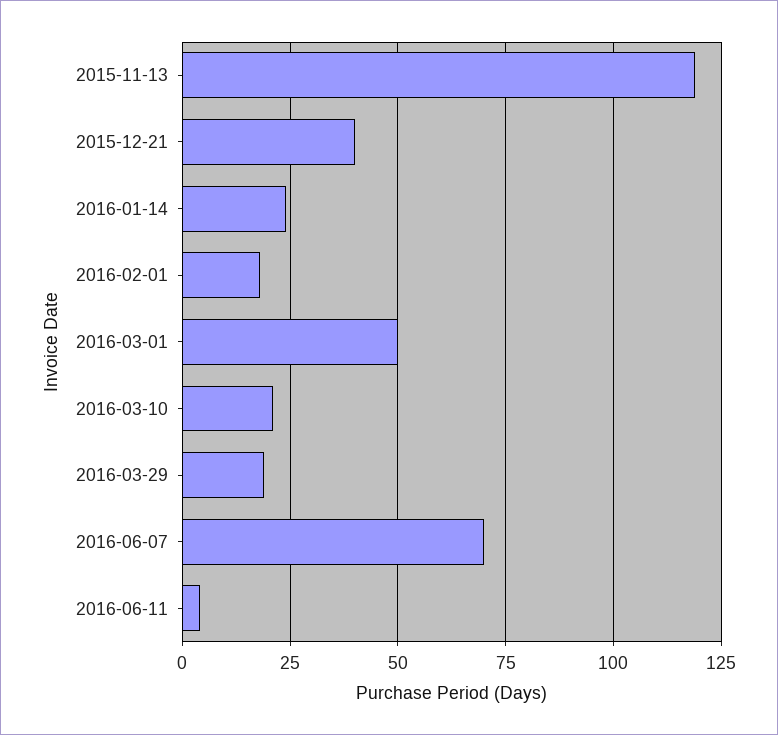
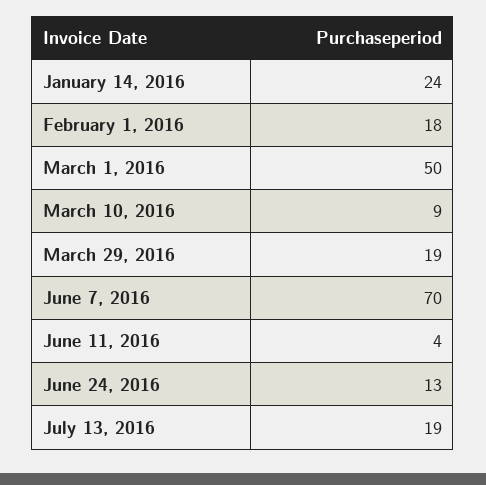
2015-11-13: 120 -> none
2015-12-21: 40 -> none
2016-03-10: 20 -> 9
June 24, 2016: none -> 13
July 13, 2016: none -> 19

